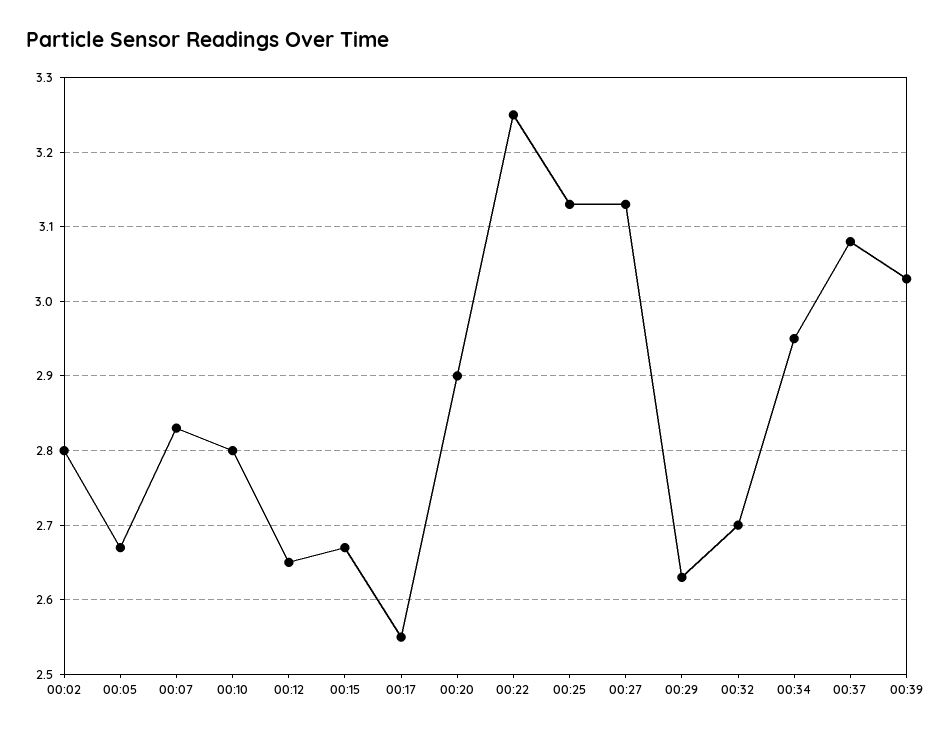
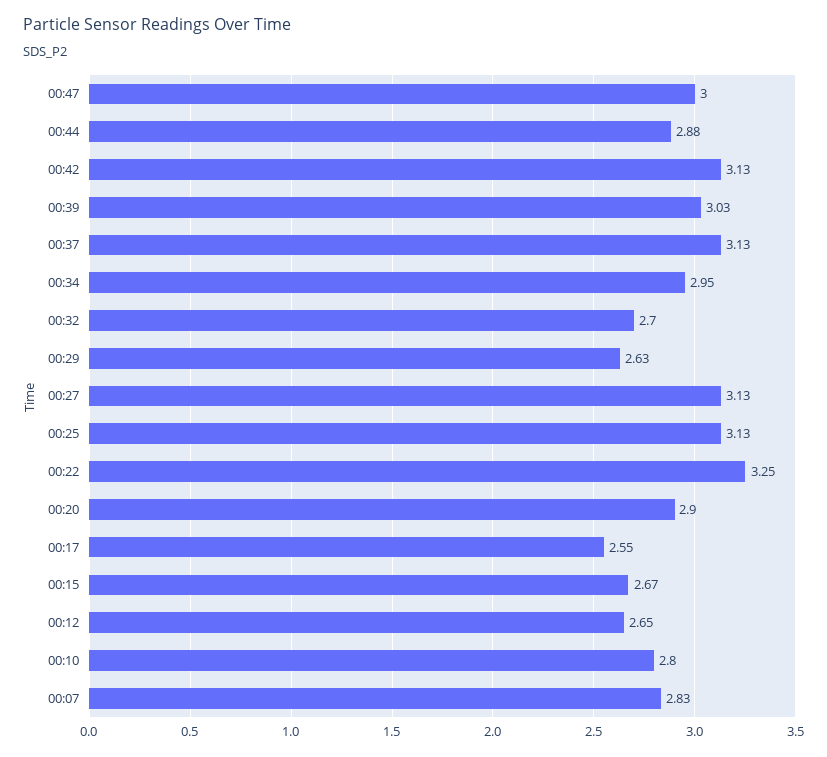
00:02: 2.8 -> none
00:05: 2.67 -> none
00:37: 3.08 -> 3.13
00:47: none -> 3
00:44: none -> 2.88
00:42: none -> 3.13

